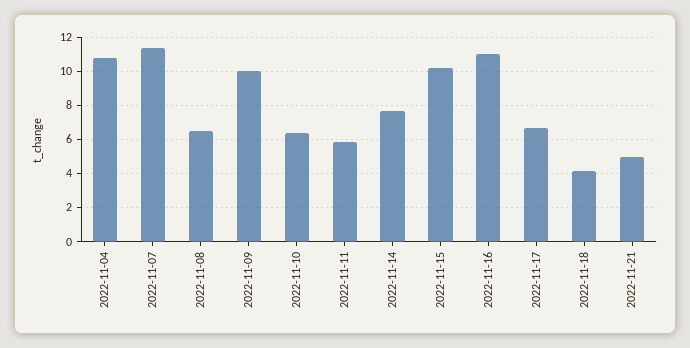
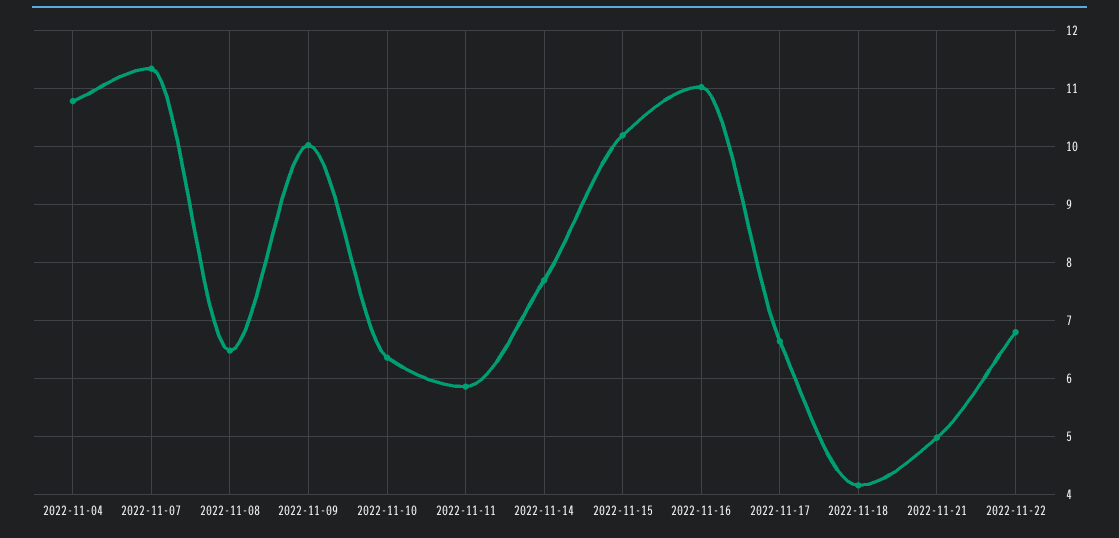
2022-11-22: none -> 6.8

